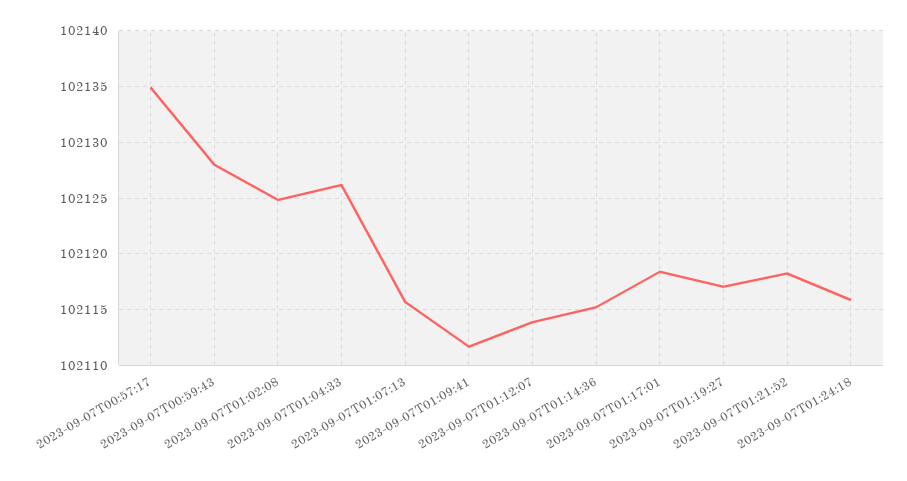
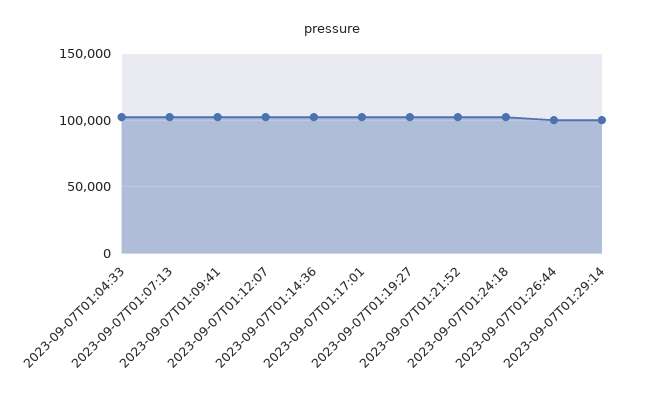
2023-09-07T00:57:17: 102135 -> none
2023-09-07T00:59:43: 102128 -> none
2023-09-07T01:02:08: 102125 -> none
2023-09-07T01:26:44: none -> 100000
2023-09-07T01:29:14: none -> 100000

